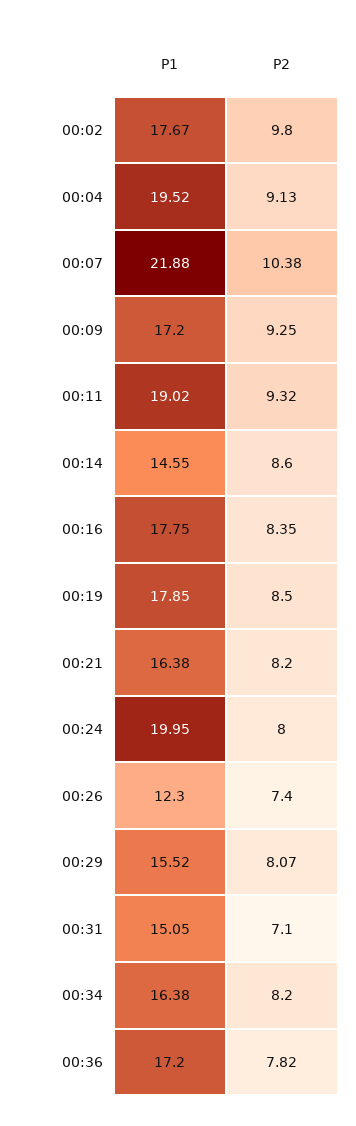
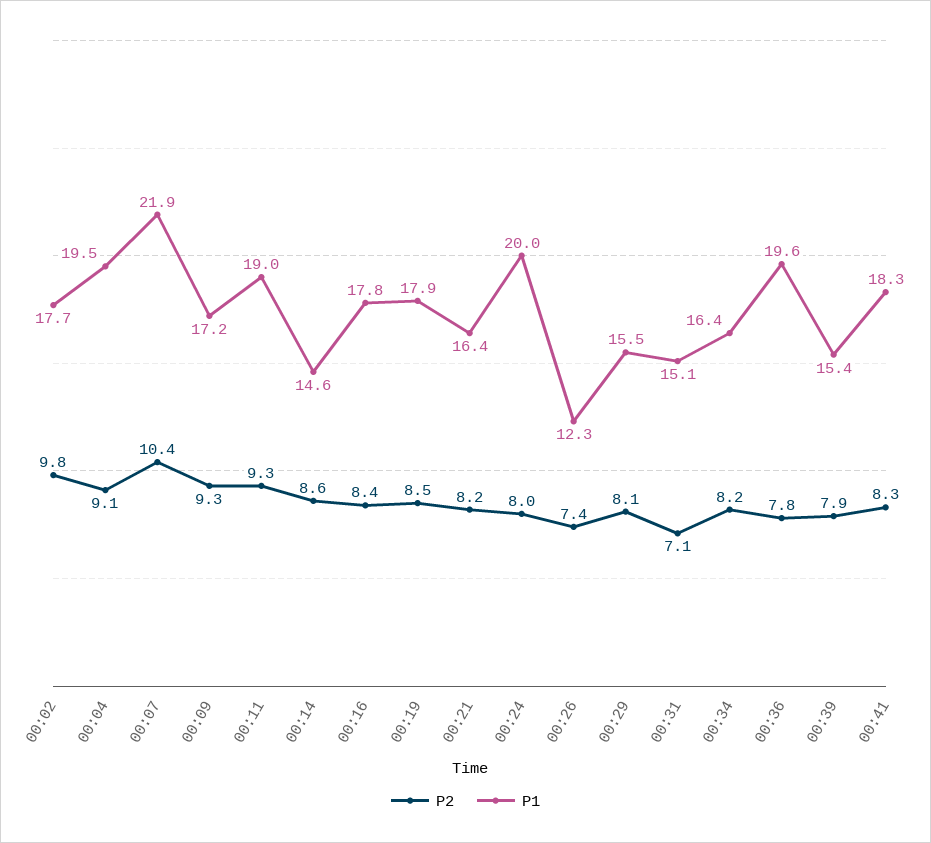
P1, 00:36: 17.2 -> 19.6
P2, 00:39: none -> 7.9
P1, 00:39: none -> 15.4
P2, 00:41: none -> 8.3
P1, 00:41: none -> 18.3

